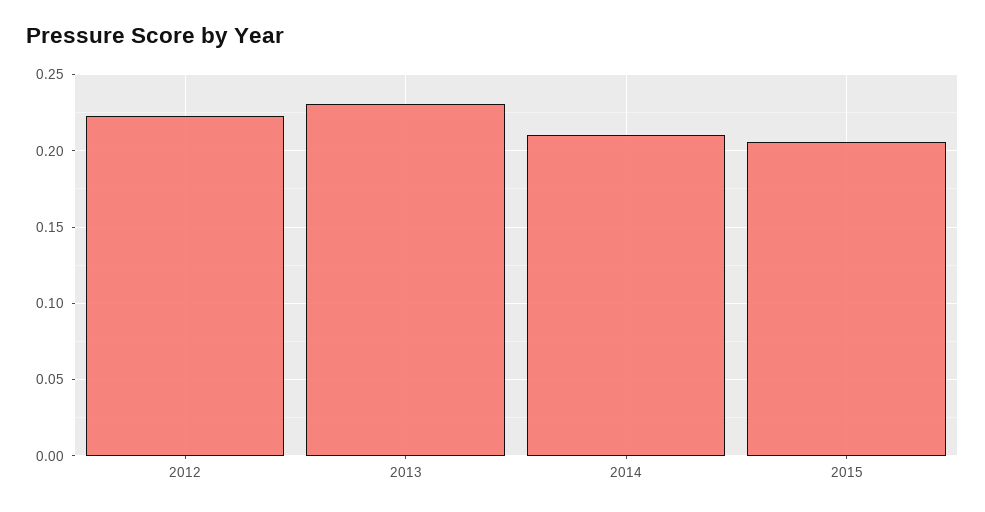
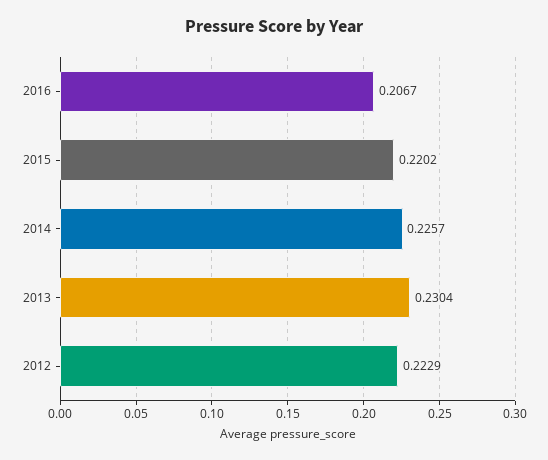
2014: 0.21 -> 0.2257
2015: 0.205 -> 0.2202
2016: none -> 0.2067

